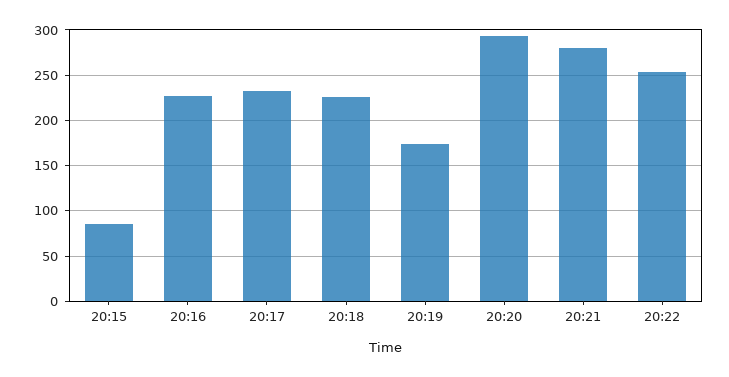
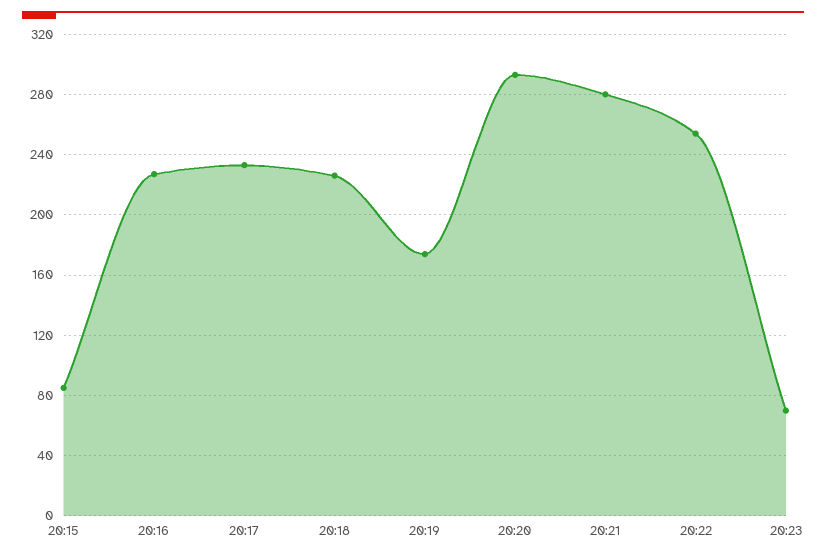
20:23: none -> 70

